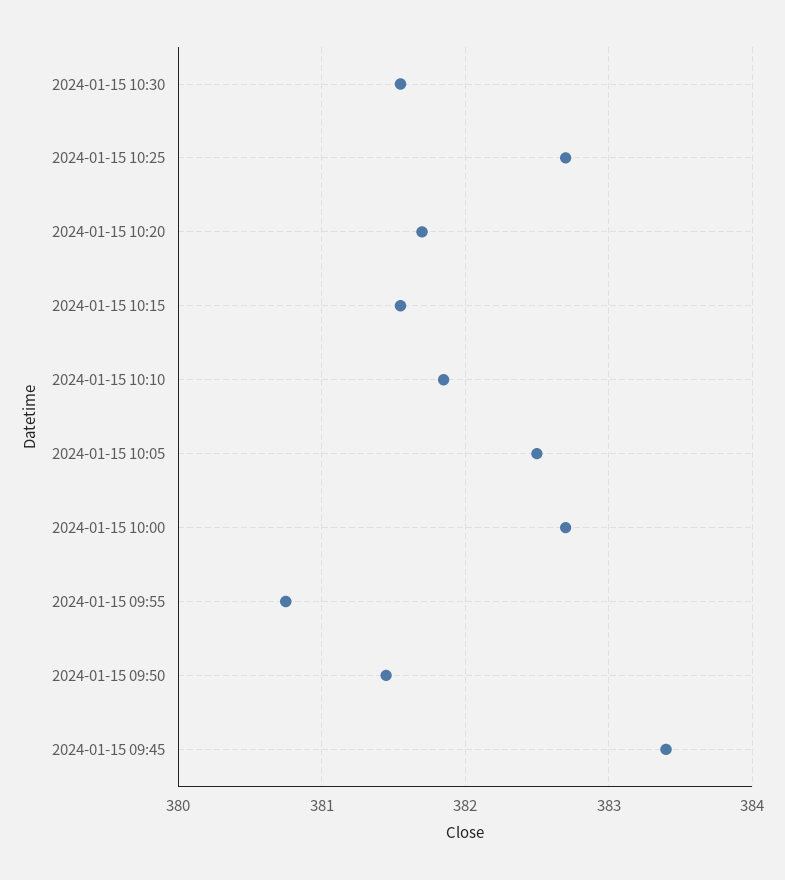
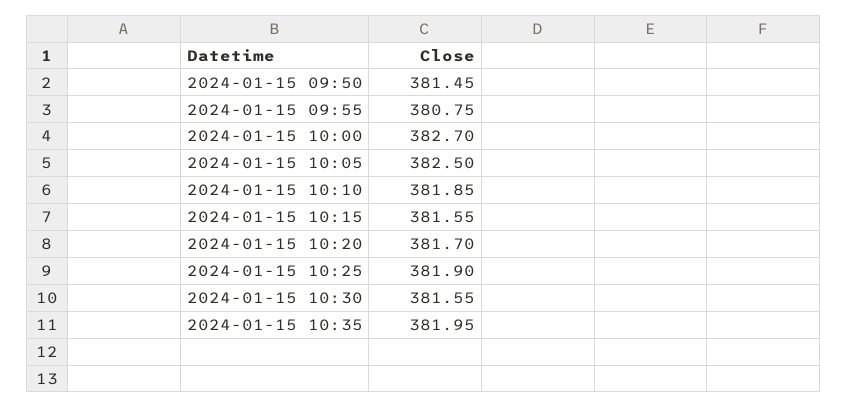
2024-01-15 10:25: 382.7 -> 381.9
2024-01-15 09:45: 383.4 -> none
2024-01-15 10:35: none -> 381.95

